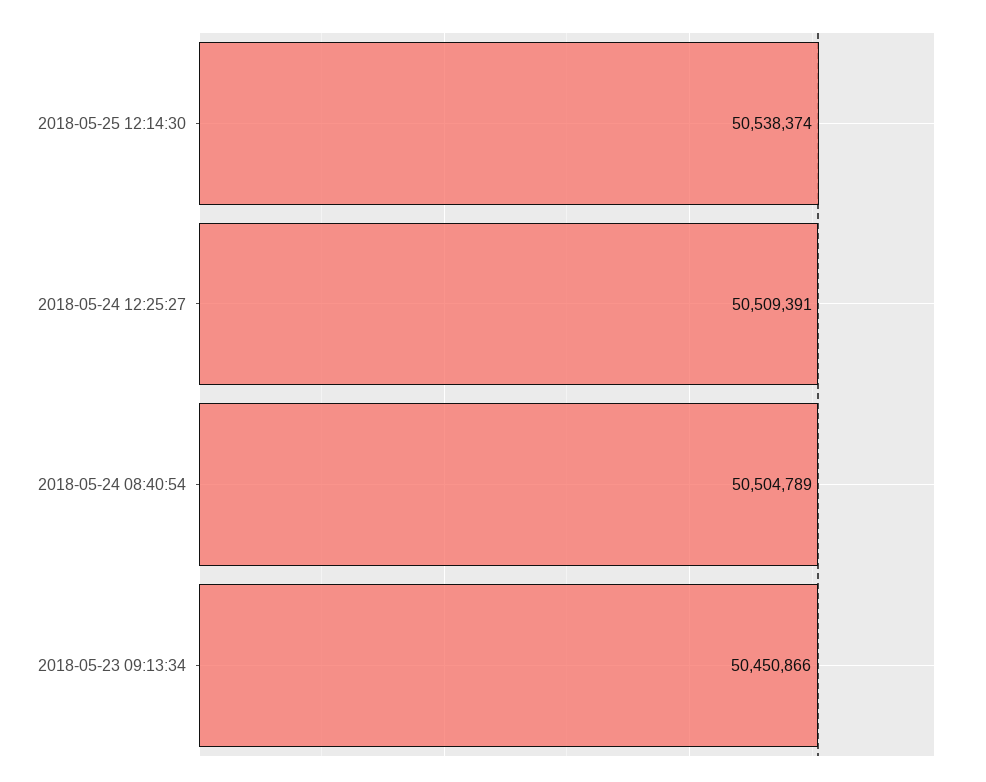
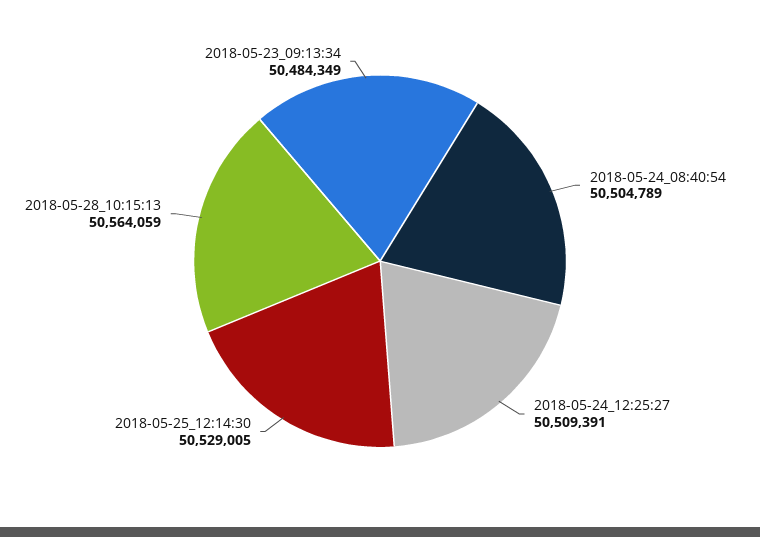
2018-05-25 12:14:30: 50538374 -> 50529005
2018-05-23 09:13:34: 50450866 -> 50484349
2018-05-28_10:15:13: none -> 50564059

